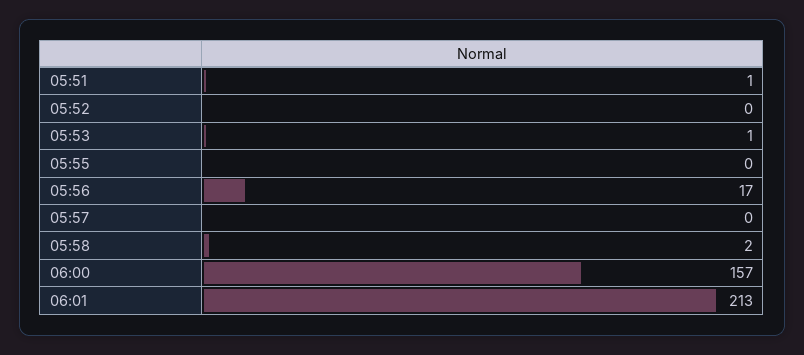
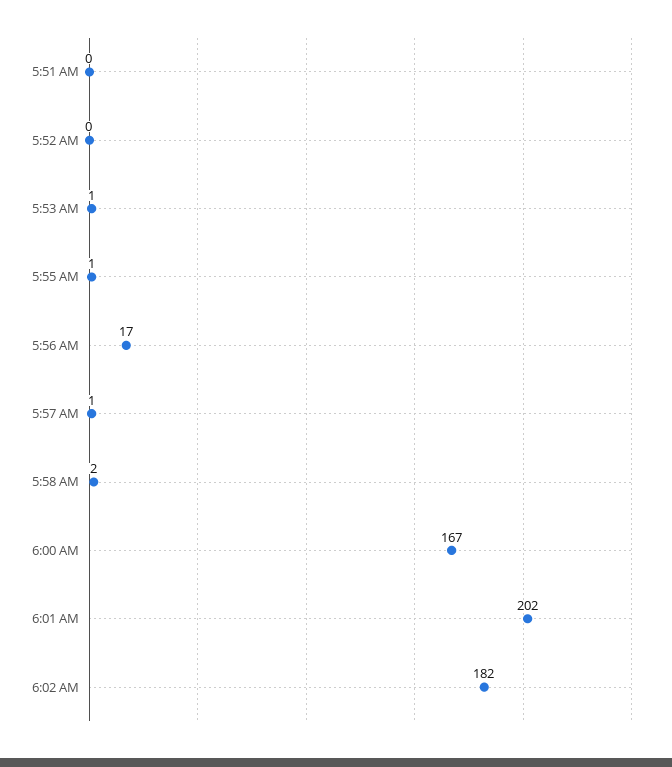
05:51: 1 -> 0
05:55: 0 -> 1
05:57: 0 -> 1
06:00: 157 -> 167
06:01: 213 -> 202
6:02 AM: none -> 182

